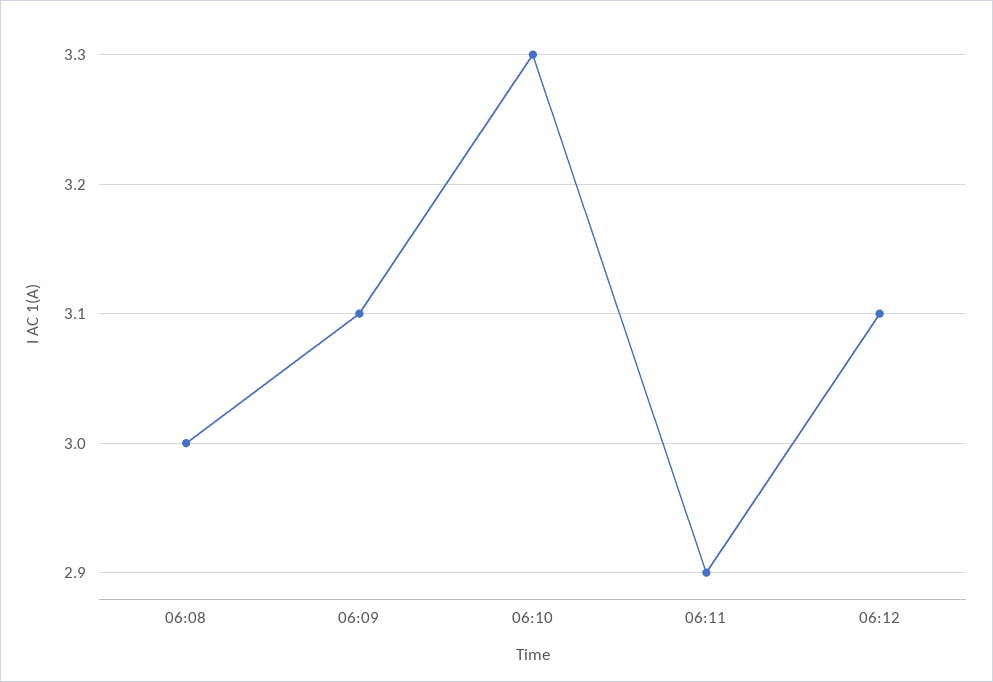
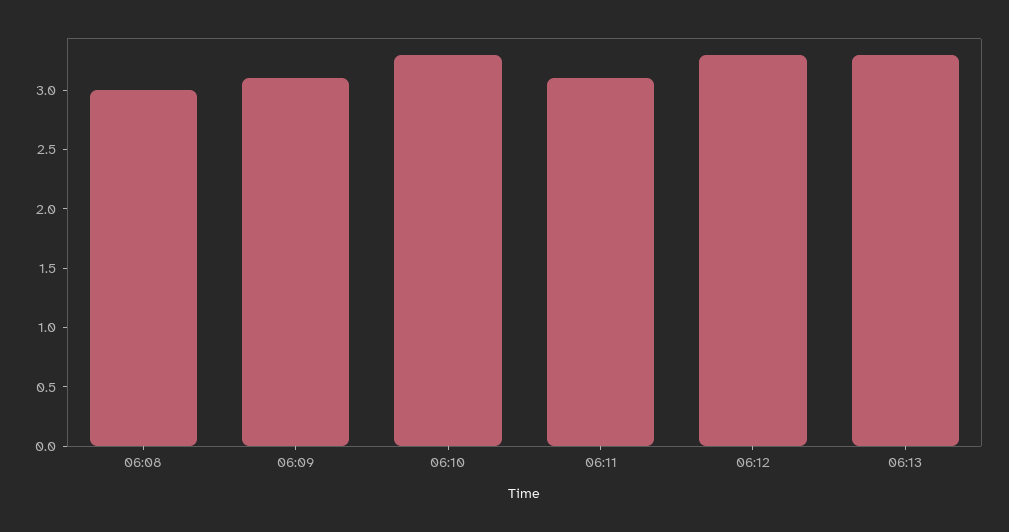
06:11: 2.9 -> 3.1
06:12: 3.1 -> 3.3
06:13: none -> 3.3

